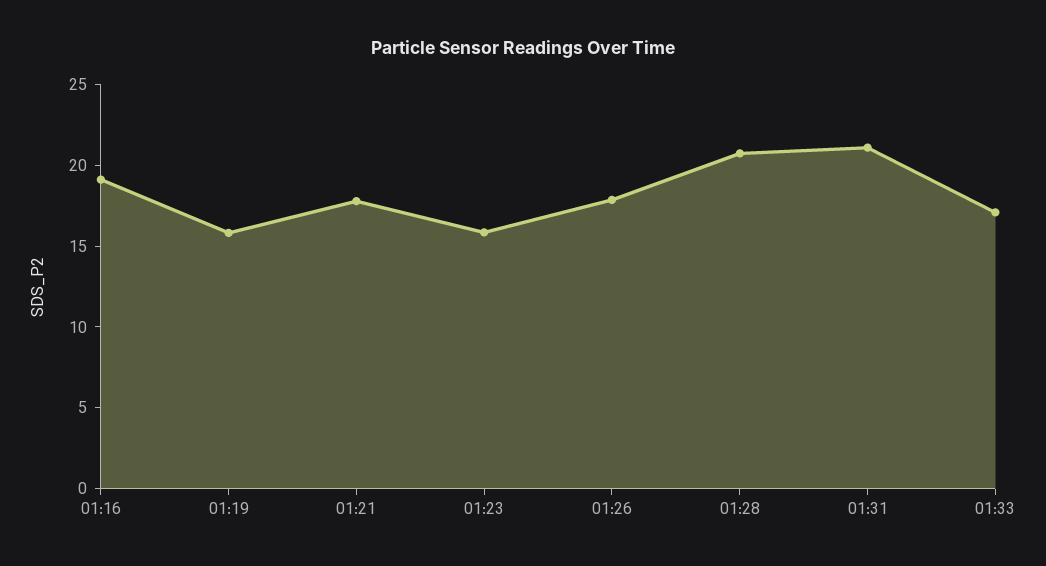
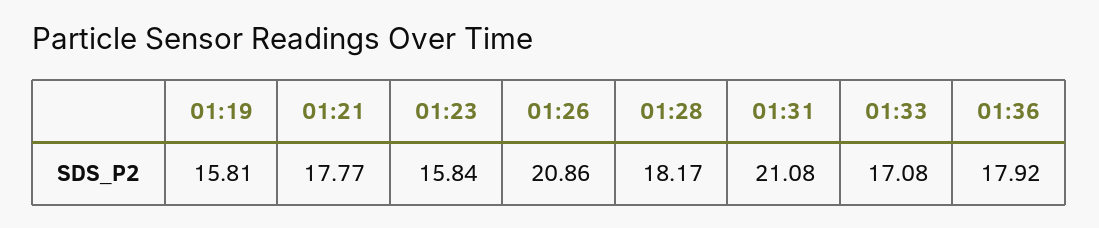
01:16: 19 -> none
01:26: 18 -> 20.86
01:28: 21 -> 18.17
01:36: none -> 17.92

